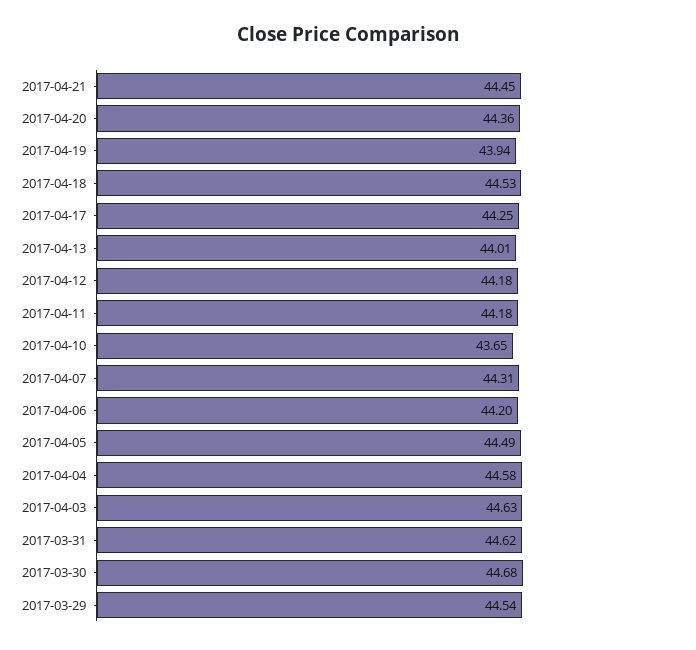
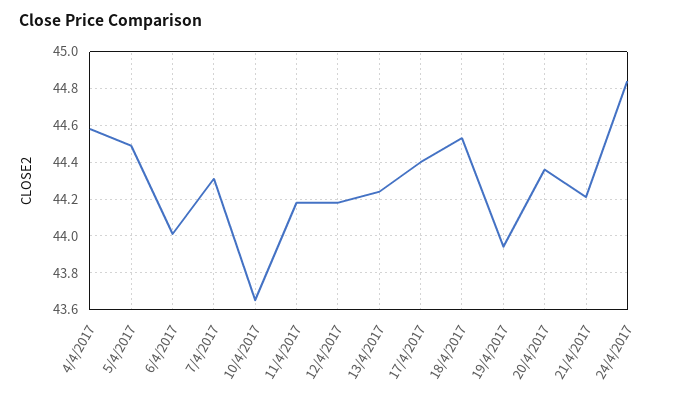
2017-04-21: 44.45 -> 44.2
2017-04-17: 44.25 -> 44.4
2017-04-13: 44.01 -> 44.25
2017-04-06: 44.2 -> 44
2017-04-03: 44.63 -> none
2017-03-31: 44.62 -> none
2017-03-30: 44.68 -> none
2017-03-29: 44.54 -> none
24/4/2017: none -> 44.85

